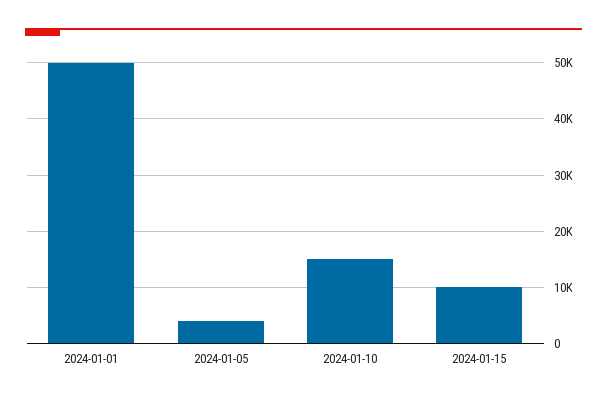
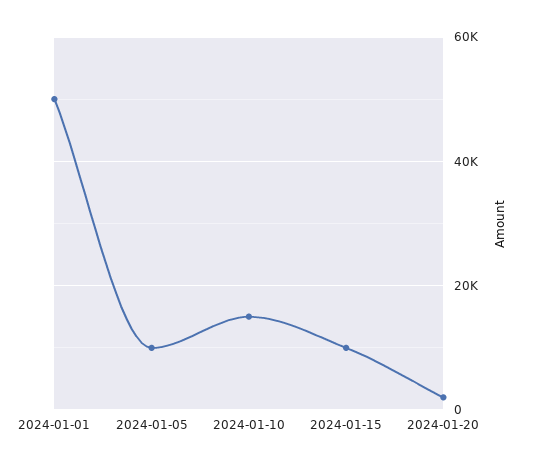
2024-01-05: 4000 -> 10000
2024-01-20: none -> 2000

